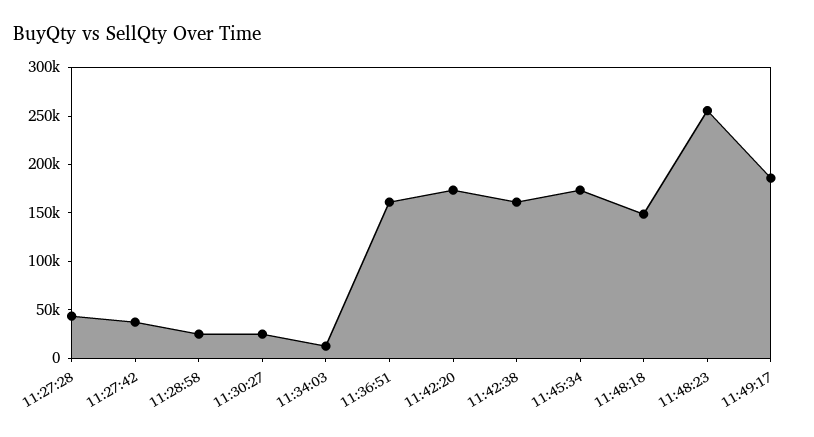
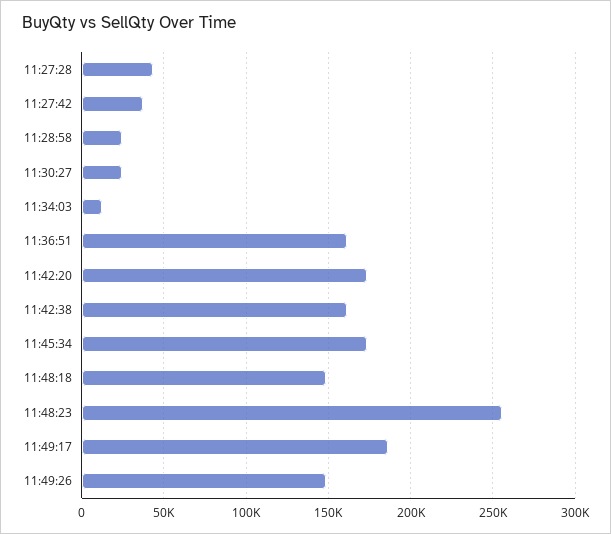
11:49:26: none -> 150000

